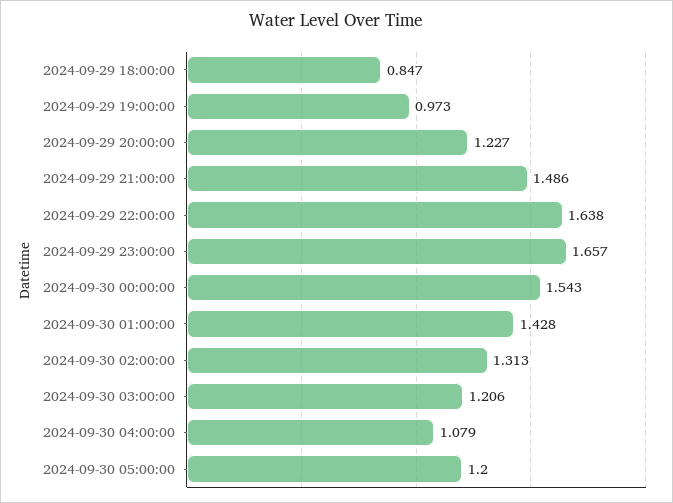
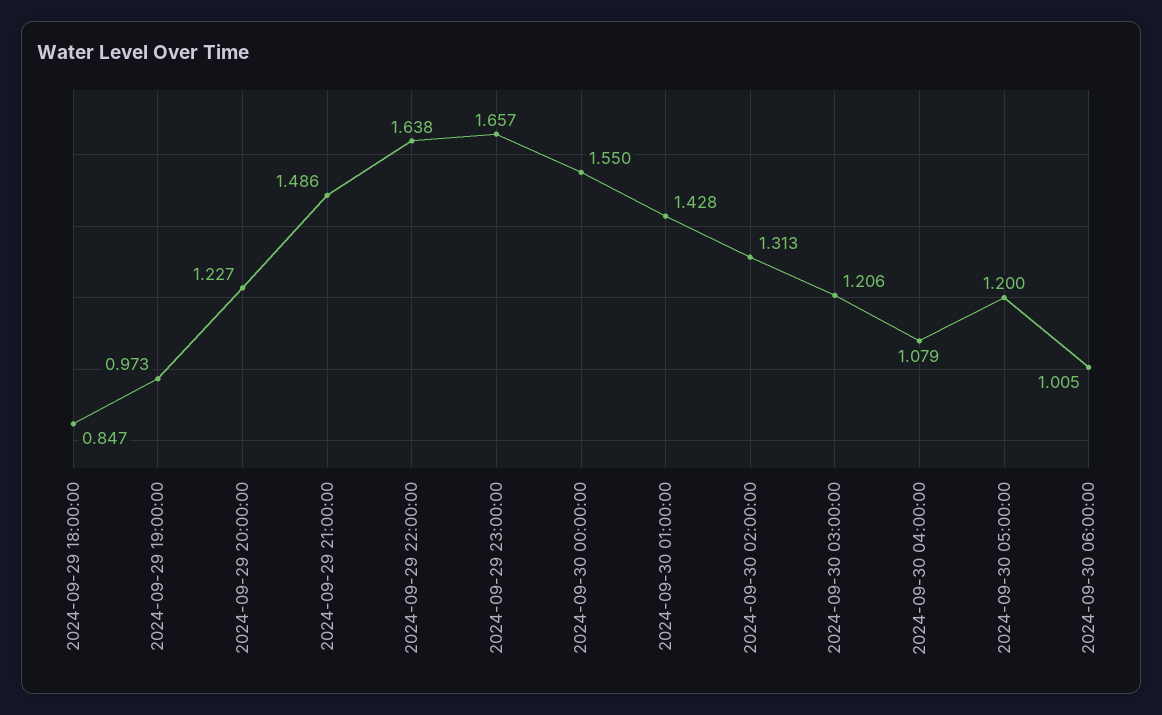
2024-09-30 00:00:00: 1.543 -> 1.55
2024-09-30 06:00:00: none -> 1.005

